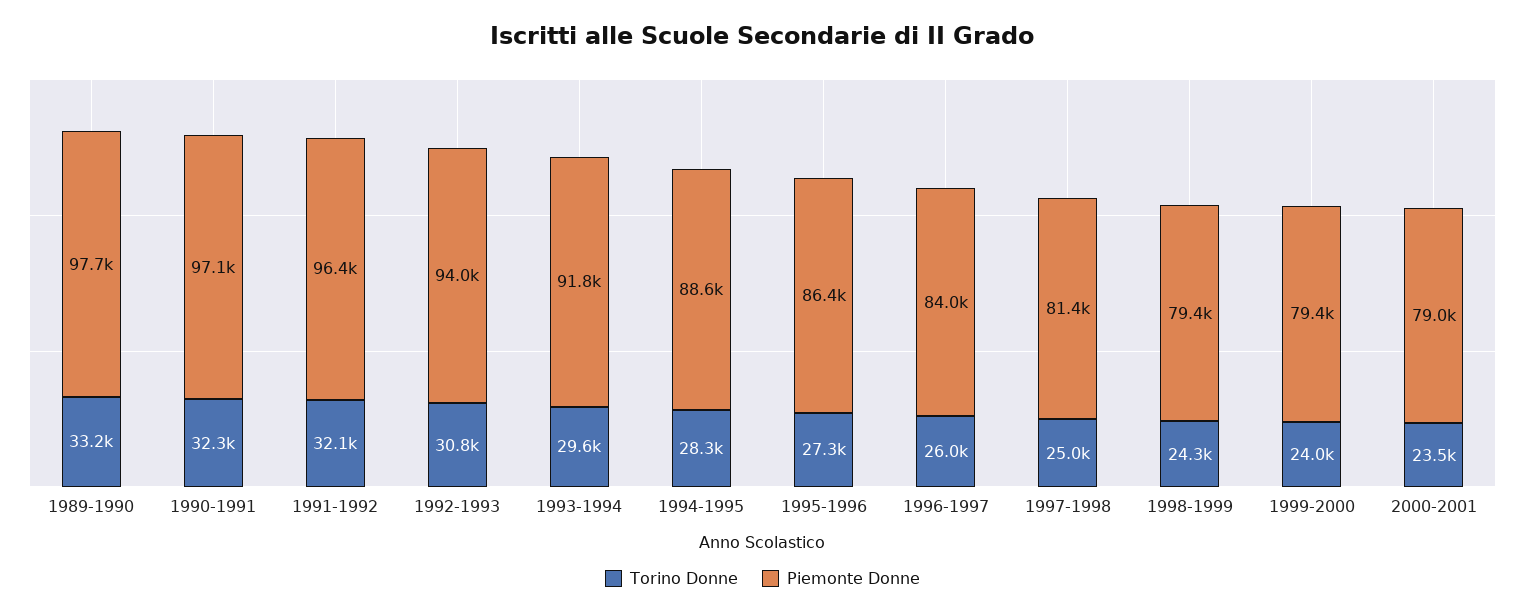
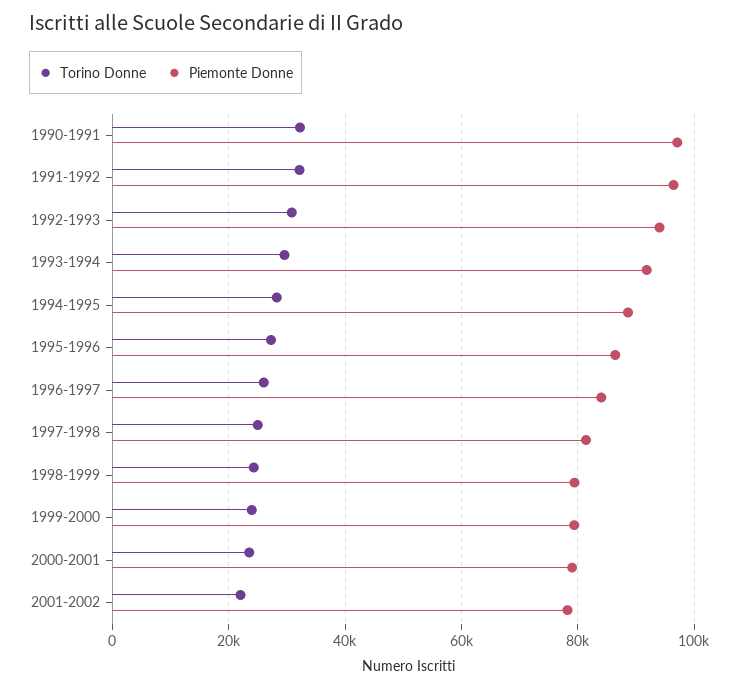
Torino Donne, 1989-1990: 33200 -> none
Piemonte Donne, 1989-1990: 97700 -> none
Torino Donne, 2001-2002: none -> 22000
Piemonte Donne, 2001-2002: none -> 78000

